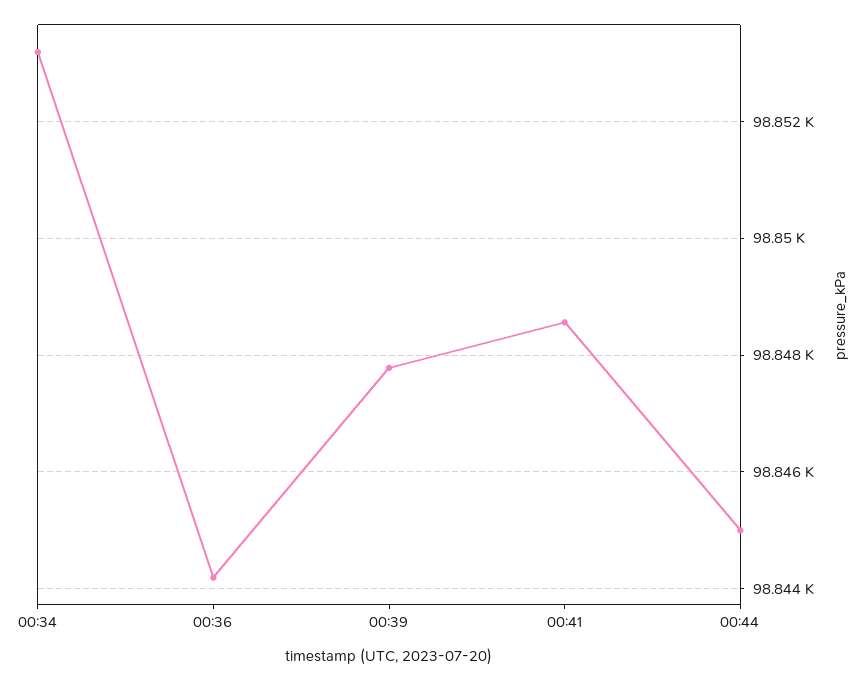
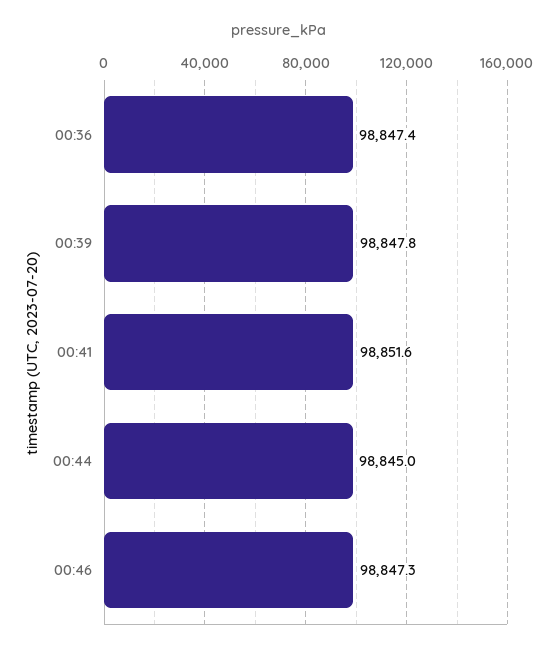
00:34: 98853.2 -> none
00:36: 98844.2 -> 98847.4
00:41: 98848.6 -> 98851.6
00:46: none -> 98847.3

